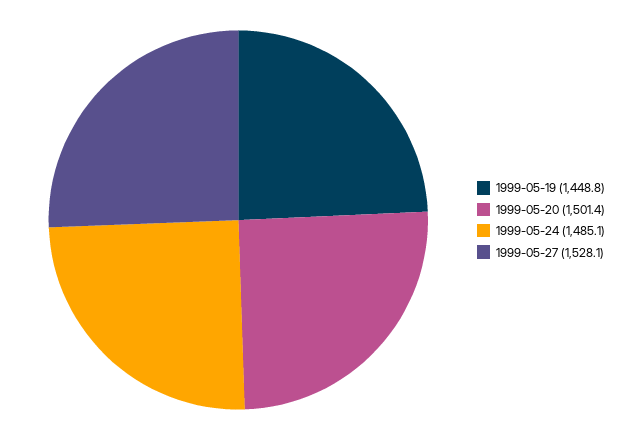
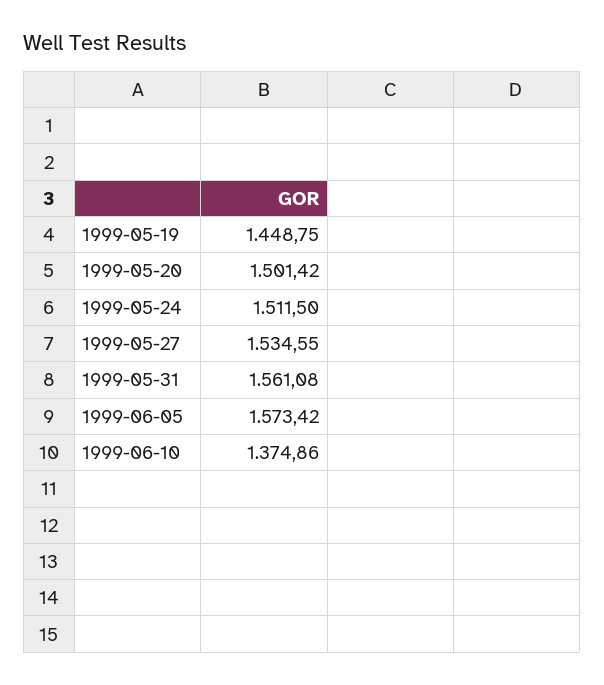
1999-05-24: 1485.1 -> 1511.5
1999-05-27: 1528.1 -> 1534.55
1999-05-31: none -> 1561.08
1999-06-05: none -> 1573.42
1999-06-10: none -> 1374.86

